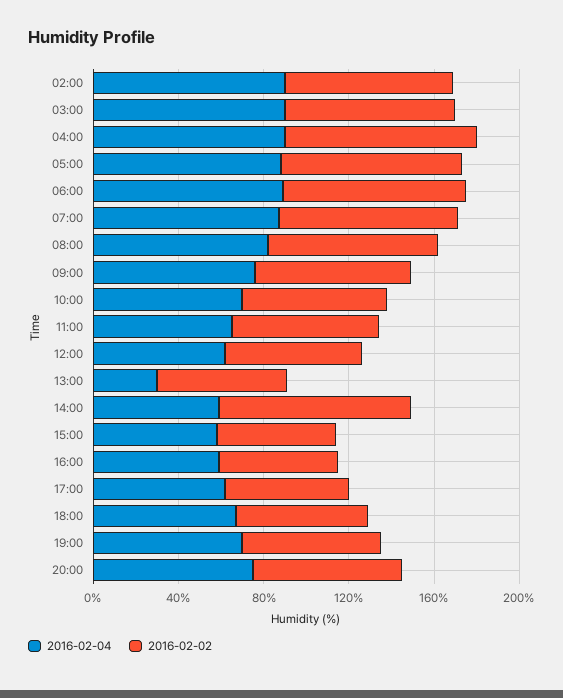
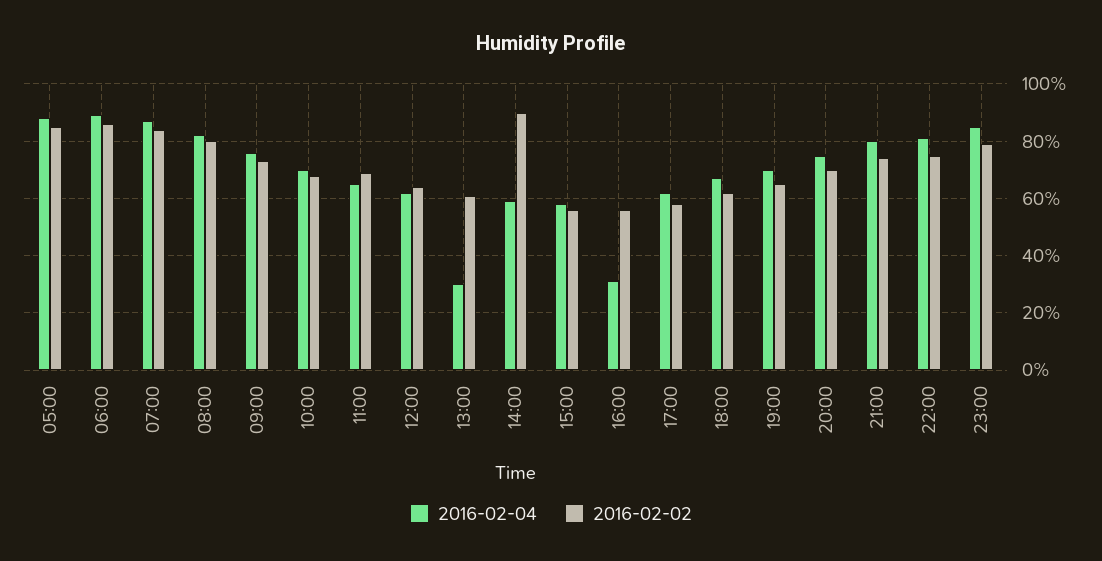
2016-02-04, 02:00: 90 -> none
2016-02-02, 02:00: 80 -> none
2016-02-04, 03:00: 90 -> none
2016-02-02, 03:00: 80 -> none
2016-02-04, 04:00: 90 -> none
2016-02-02, 04:00: 90 -> none
2016-02-04, 16:00: 60 -> 30
2016-02-04, 21:00: none -> 80
2016-02-02, 21:00: none -> 75
2016-02-04, 22:00: none -> 80
2016-02-02, 22:00: none -> 75
2016-02-04, 23:00: none -> 85
2016-02-02, 23:00: none -> 80

